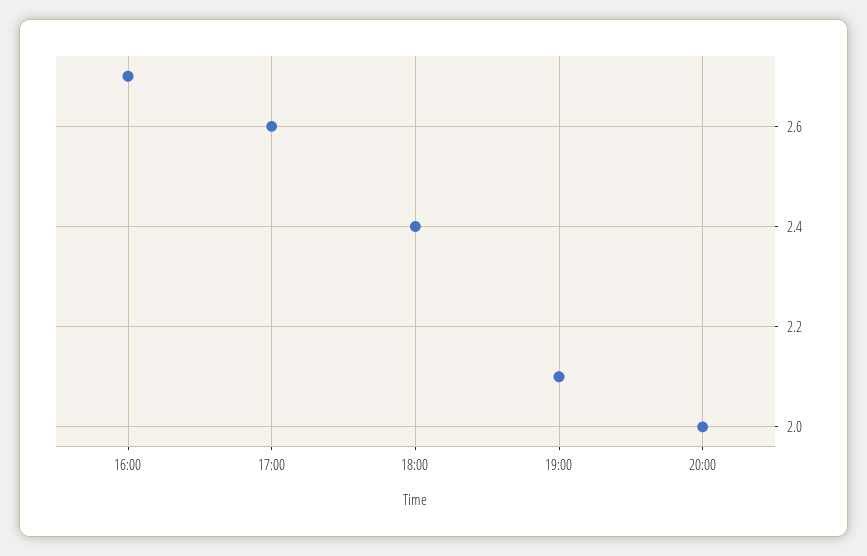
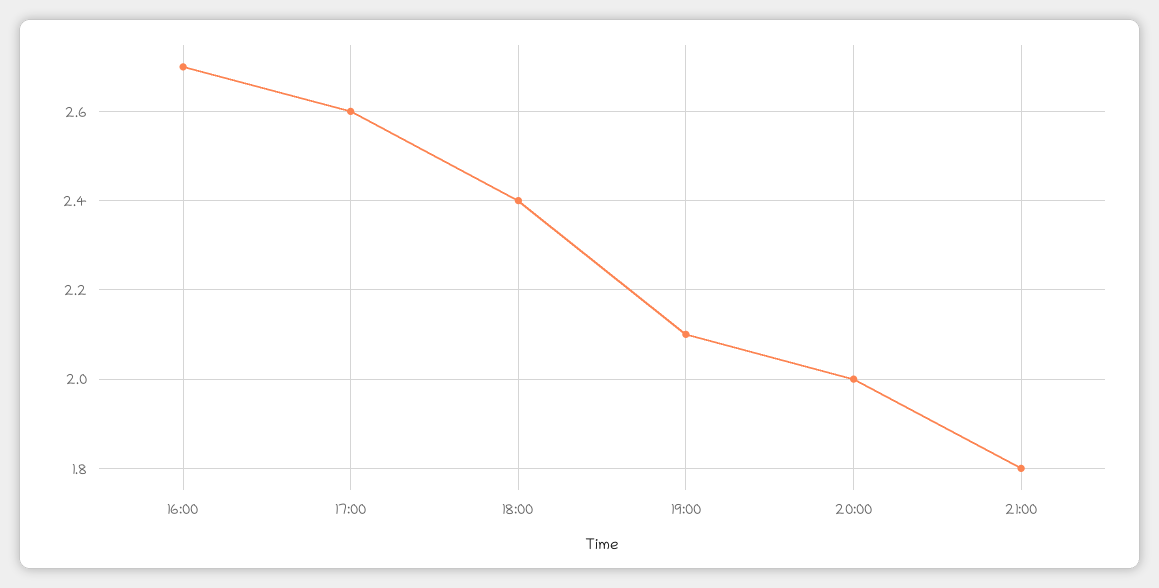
21:00: none -> 1.8

